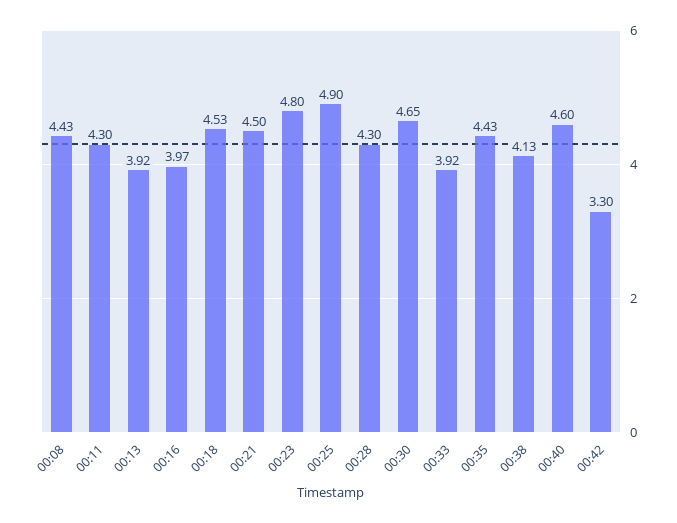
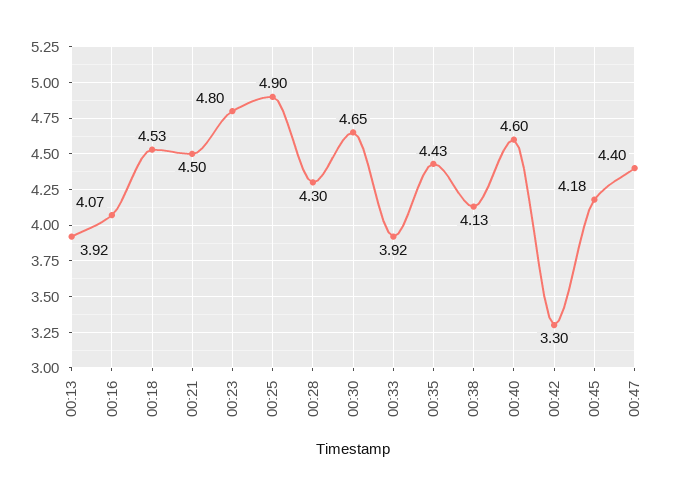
00:08: 4.43 -> none
00:11: 4.3 -> none
00:16: 3.97 -> 4.07
00:45: none -> 4.18
00:47: none -> 4.4

